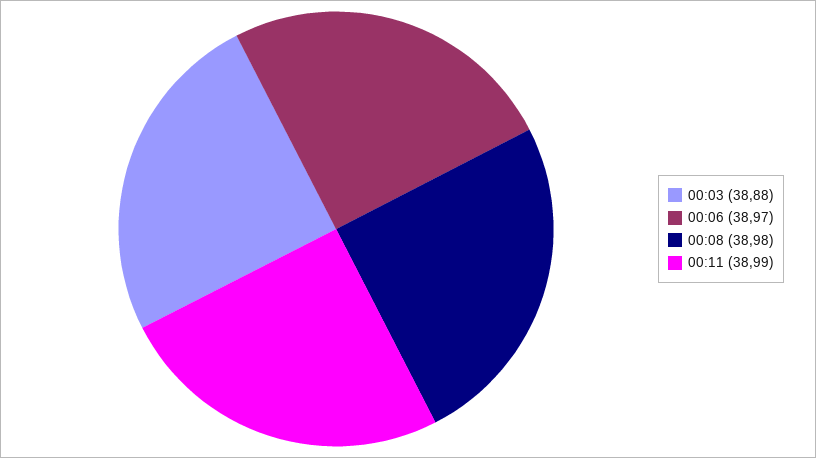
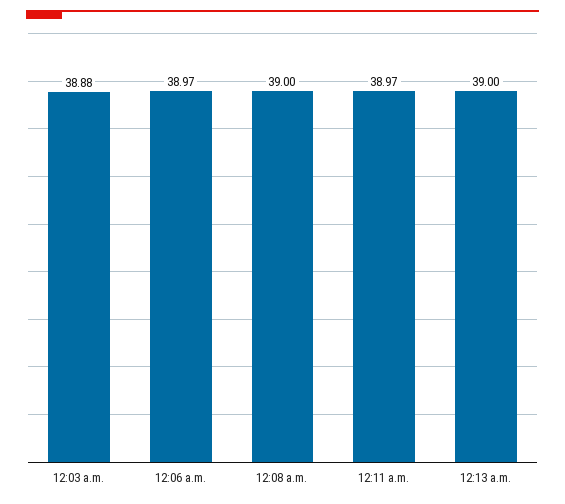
00:08: 38.98 -> 39
00:11: 38.99 -> 38.97
12:13 a.m.: none -> 39

